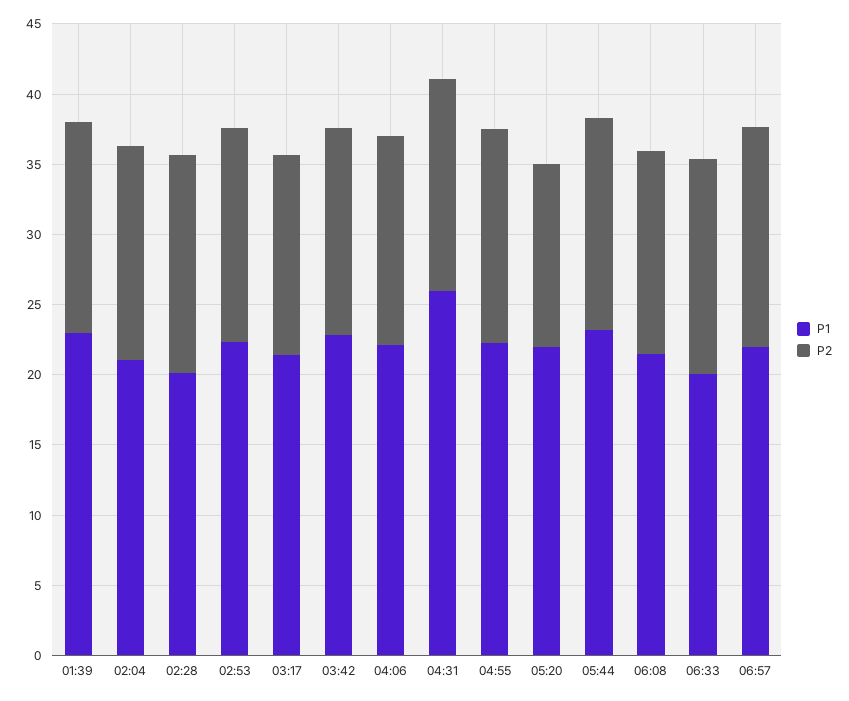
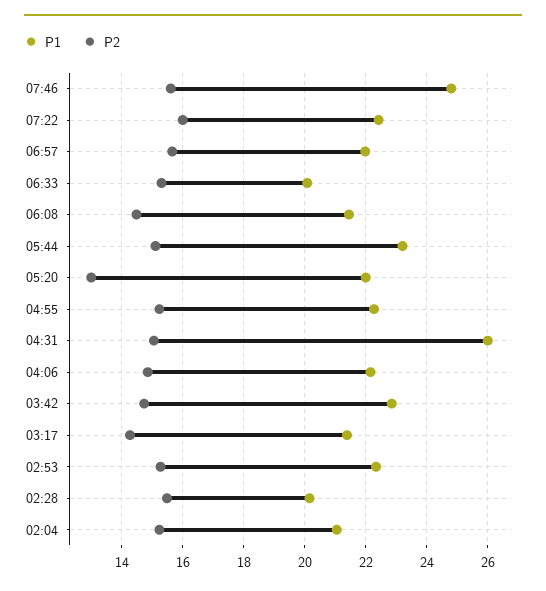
P1, 01:39: 23 -> none
P2, 01:39: 15 -> none
P1, 07:46: none -> 24.8
P2, 07:46: none -> 15.6
P1, 07:22: none -> 22.4
P2, 07:22: none -> 16

